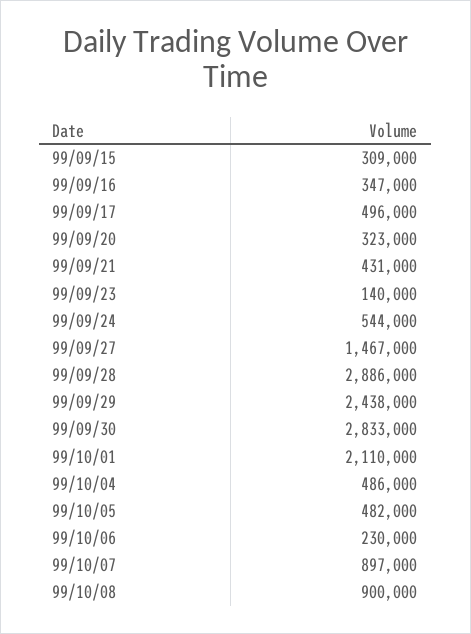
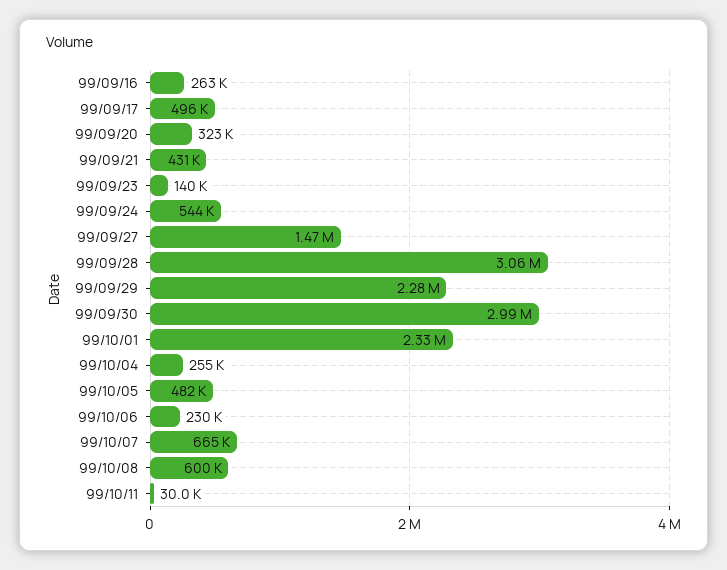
99/09/15: 309000 -> none
99/09/16: 347000 -> 263000
99/09/28: 2886000 -> 3060000
99/09/29: 2438000 -> 2280000
99/09/30: 2833000 -> 2990000
99/10/01: 2110000 -> 2330000
99/10/04: 486000 -> 255000
99/10/07: 897000 -> 665000
99/10/08: 900000 -> 600000
99/10/11: none -> 30000

